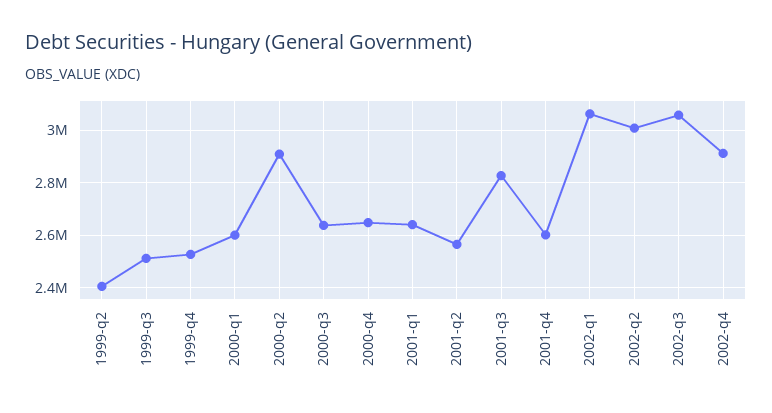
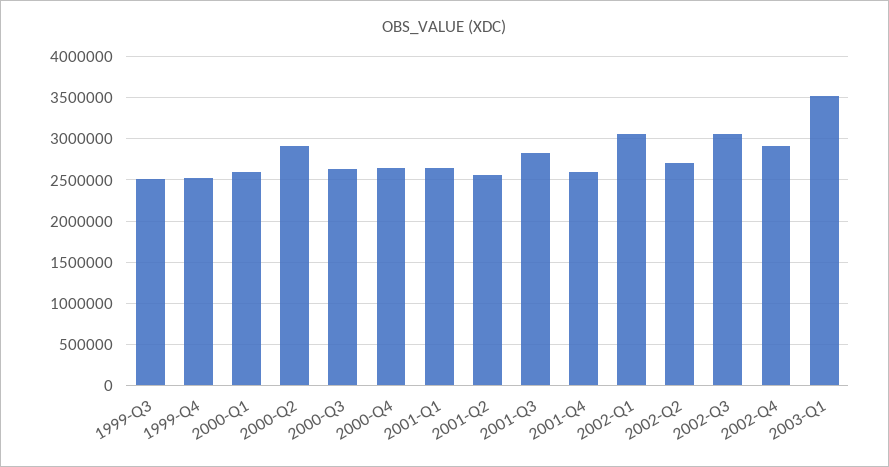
1999-q2: 2400000 -> none
2002-q2: 3000000 -> 2700000
2003-Q1: none -> 3500000

